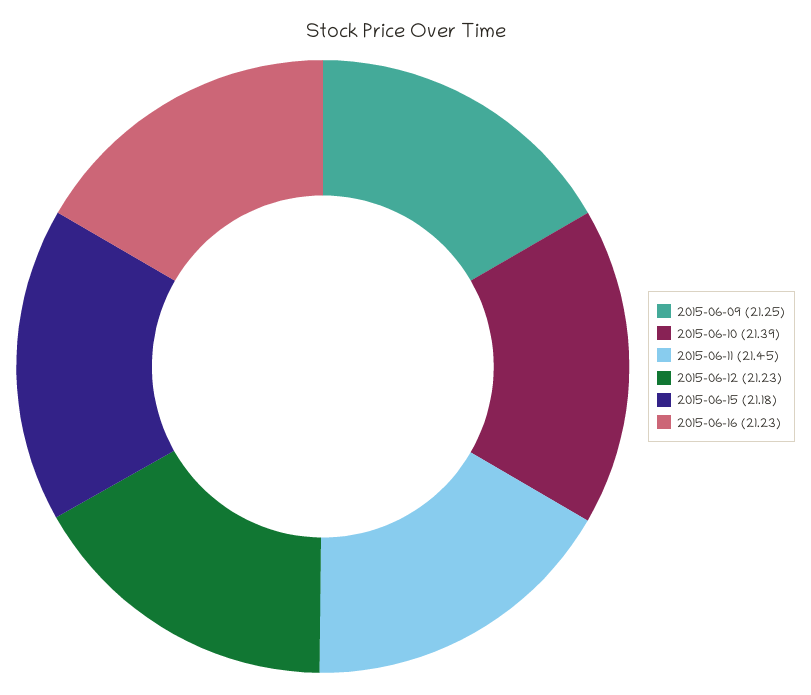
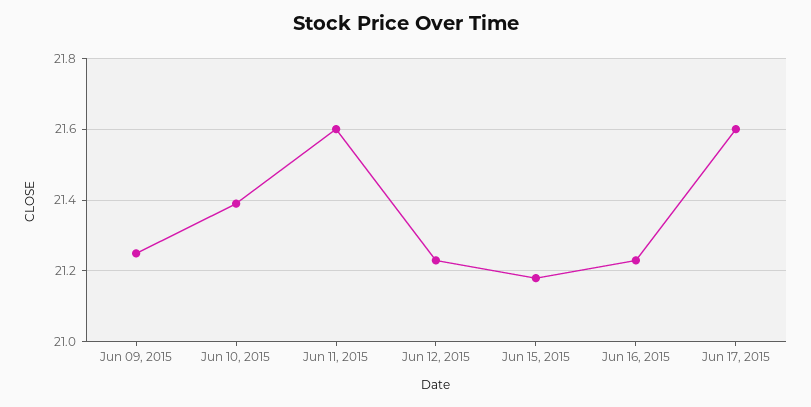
2015-06-11: 21.45 -> 21.6
Jun 17, 2015: none -> 21.6

